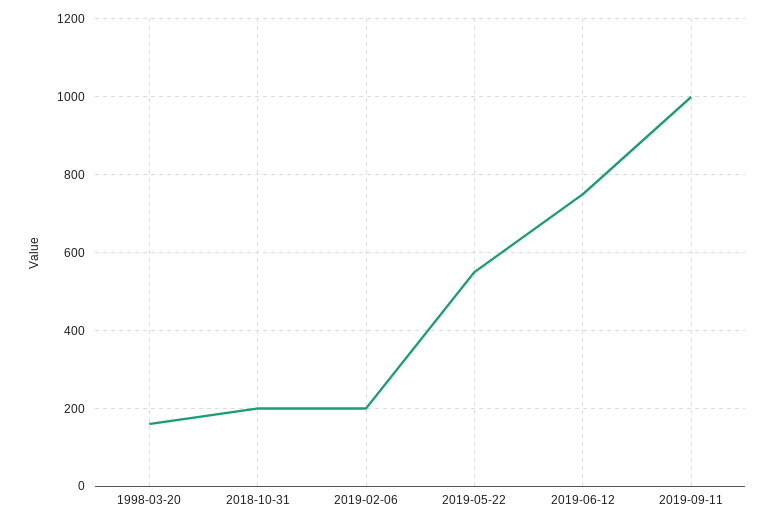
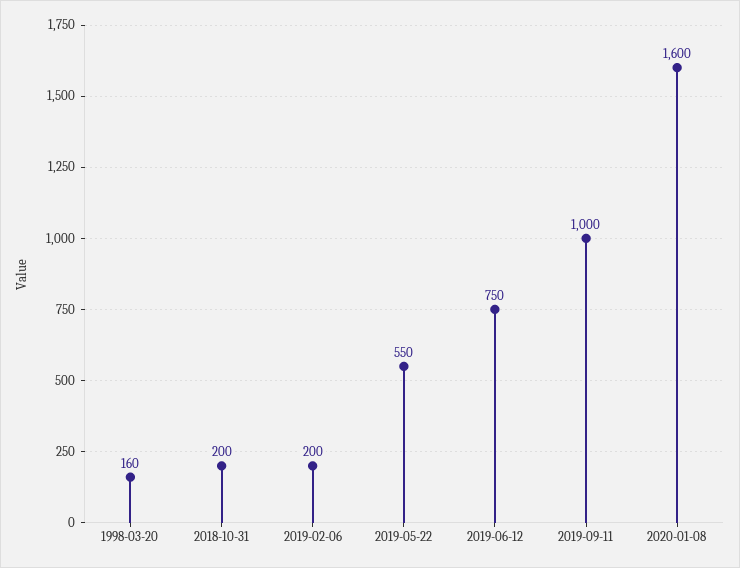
2020-01-08: none -> 1600

